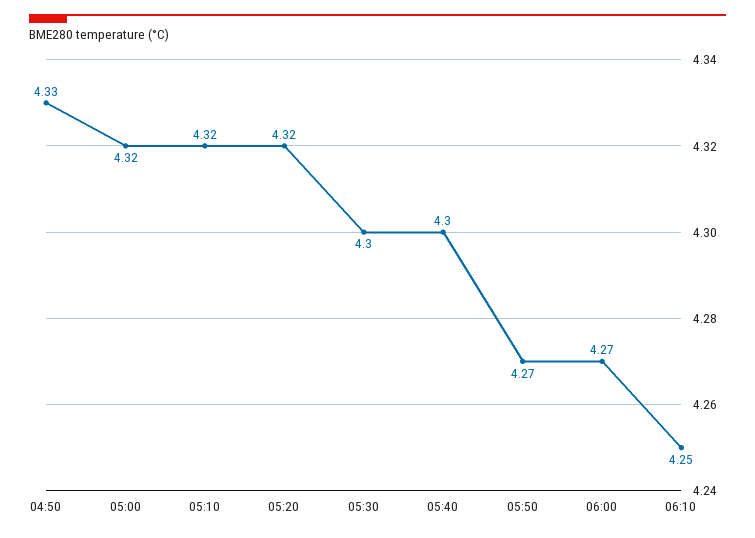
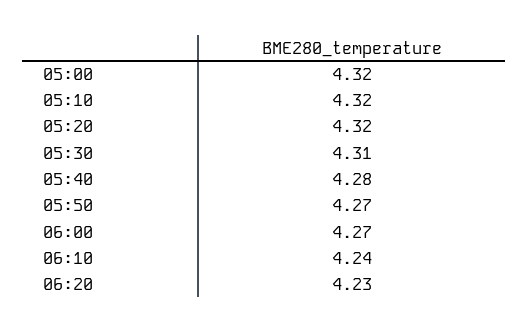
04:50: 4.33 -> none
05:30: 4.3 -> 4.31
05:40: 4.3 -> 4.28
06:10: 4.25 -> 4.24
06:20: none -> 4.23

